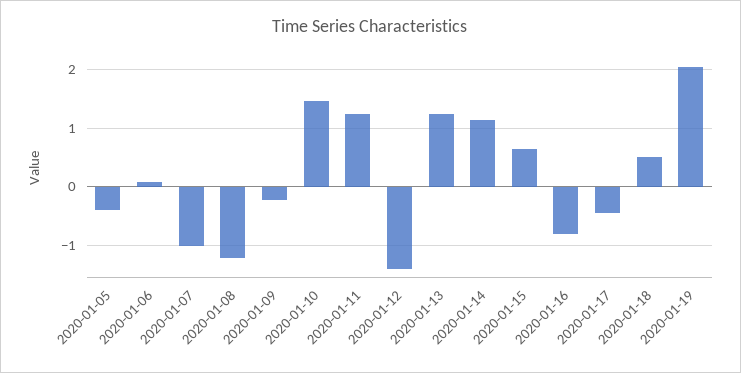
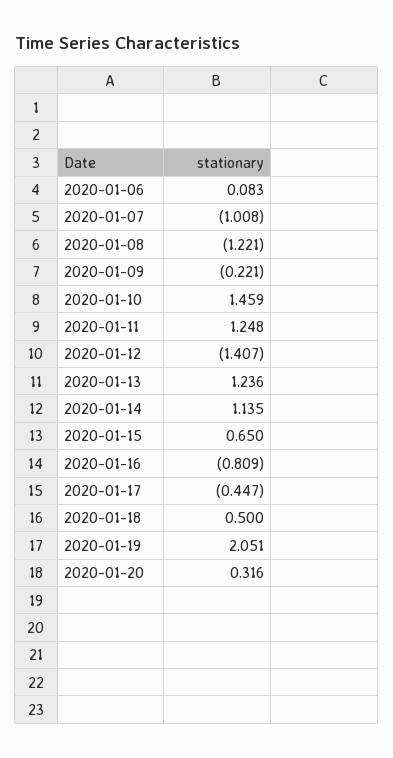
2020-01-05: -0.4 -> none
2020-01-20: none -> 0.316

